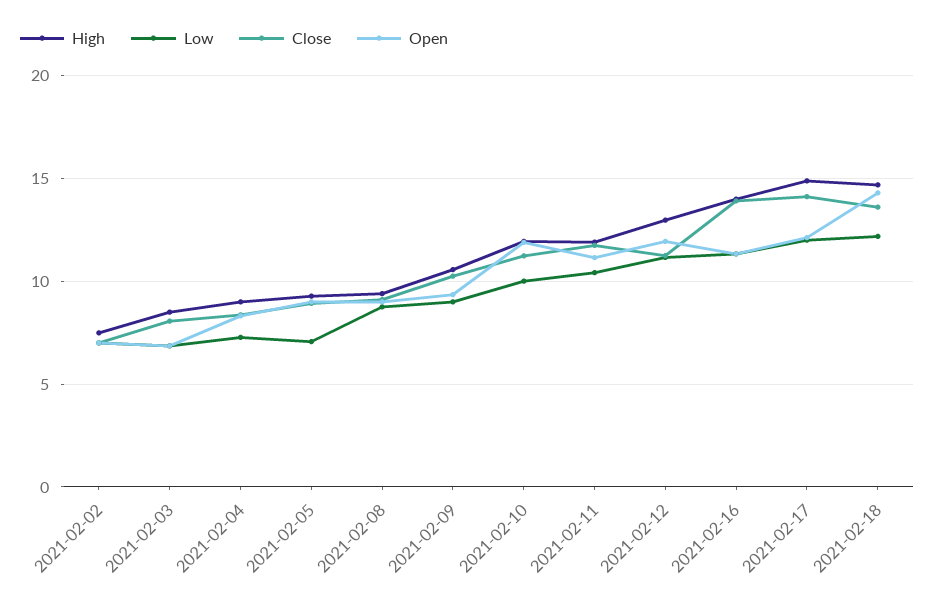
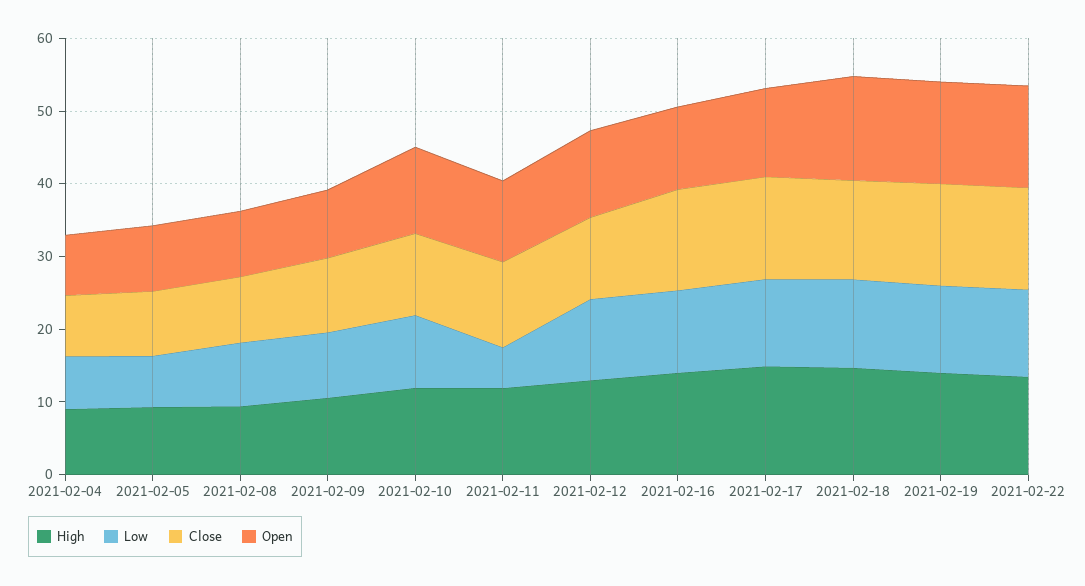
High, 2021-02-02: 7.5 -> none
Low, 2021-02-02: 7 -> none
Close, 2021-02-02: 7 -> none
Open, 2021-02-02: 7 -> none
High, 2021-02-03: 8.5 -> none
Low, 2021-02-03: 7 -> none
Close, 2021-02-03: 8 -> none
Open, 2021-02-03: 7 -> none
Low, 2021-02-11: 10.5 -> 6
High, 2021-02-19: none -> 14
Low, 2021-02-19: none -> 12
Close, 2021-02-19: none -> 14
Open, 2021-02-19: none -> 14
High, 2021-02-22: none -> 14
Low, 2021-02-22: none -> 12
Close, 2021-02-22: none -> 14
Open, 2021-02-22: none -> 14

